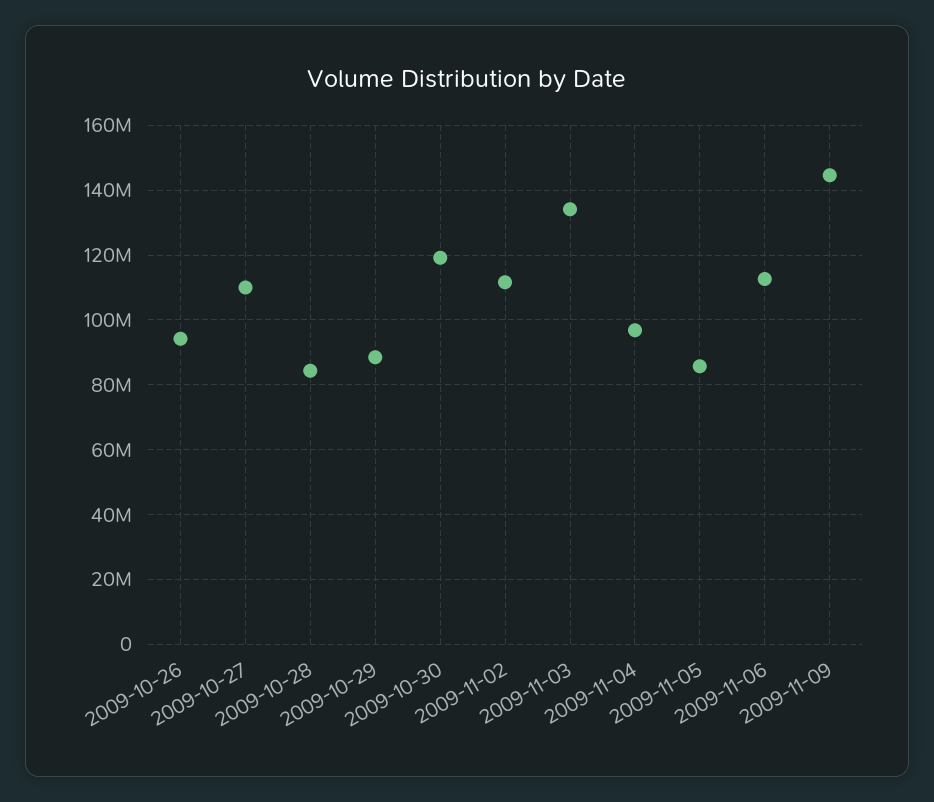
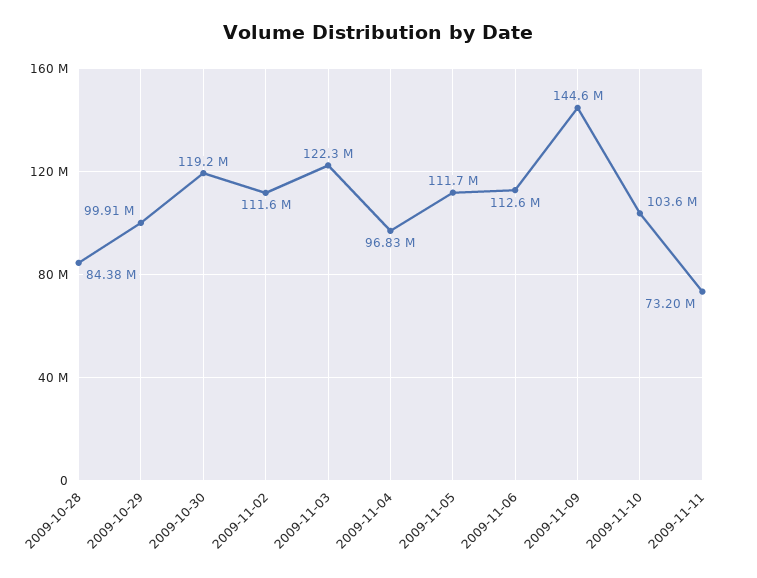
2009-10-26: 94000000 -> none
2009-10-27: 110000000 -> none
2009-10-29: 88000000 -> 99910000
2009-11-03: 134000000 -> 122300000
2009-11-05: 86000000 -> 111700000
2009-11-10: none -> 103600000
2009-11-11: none -> 73200000

